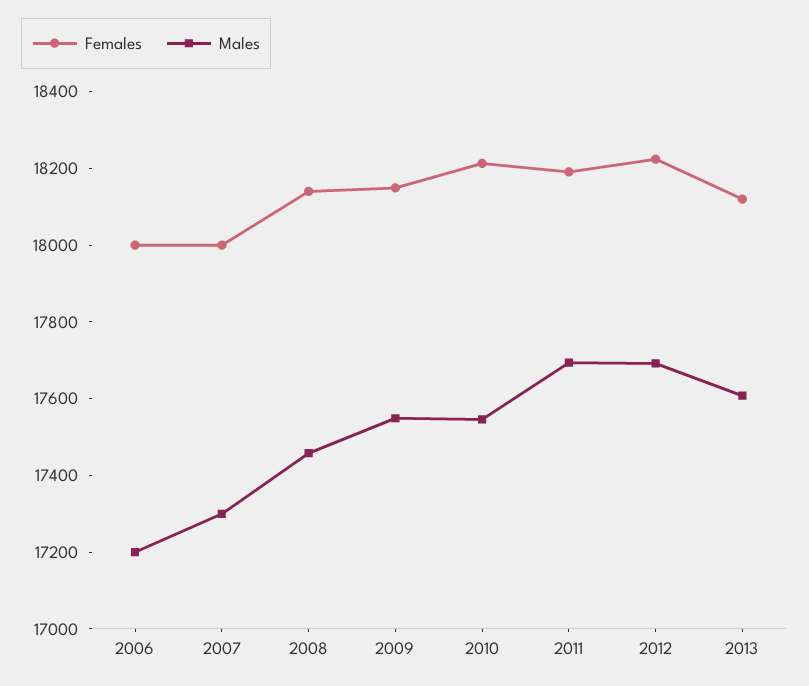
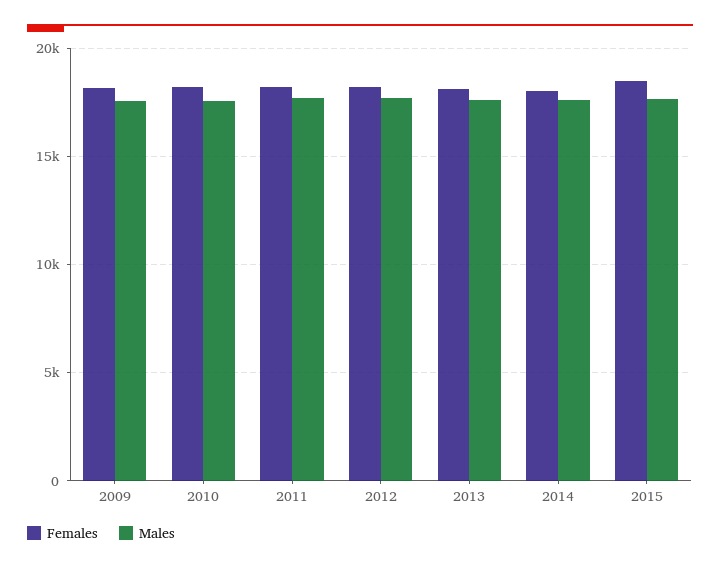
Females, 2006: 18000 -> none
Males, 2006: 17200 -> none
Females, 2007: 18000 -> none
Males, 2007: 17300 -> none
Females, 2008: 18150 -> none
Males, 2008: 17450 -> none
Females, 2014: none -> 18000
Males, 2014: none -> 17500
Females, 2015: none -> 18500
Males, 2015: none -> 17500

